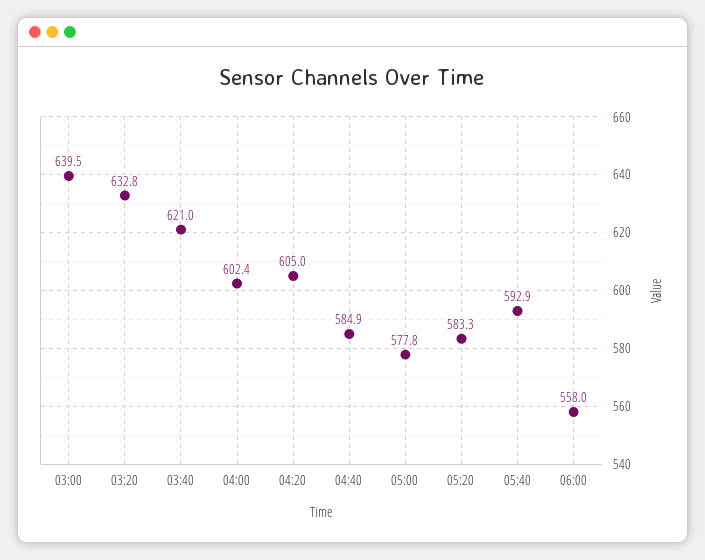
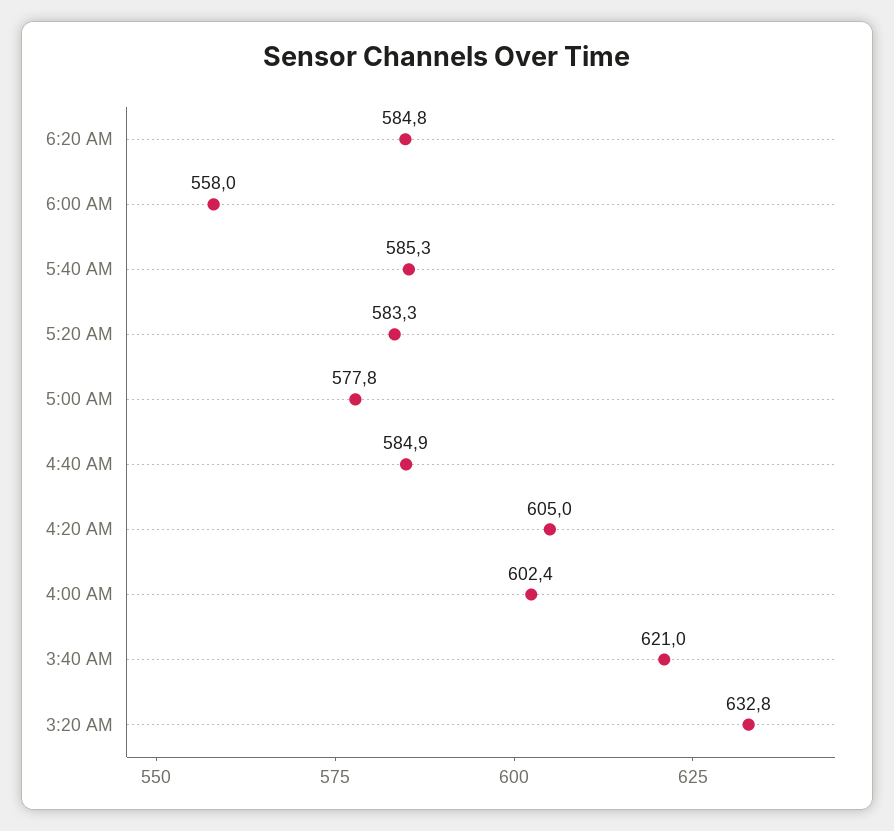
03:00: 639.5 -> none
05:40: 592.9 -> 585.3
6:20 AM: none -> 584.8

